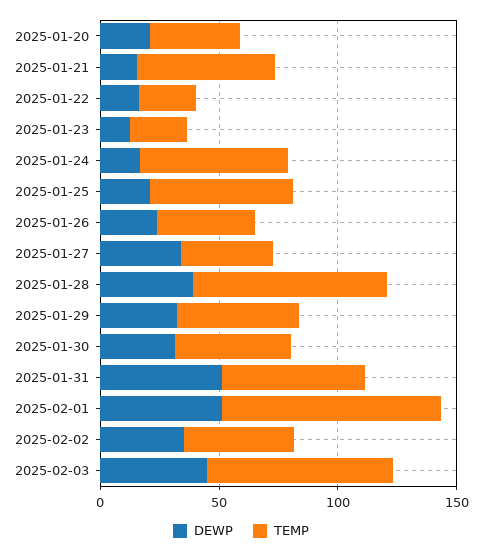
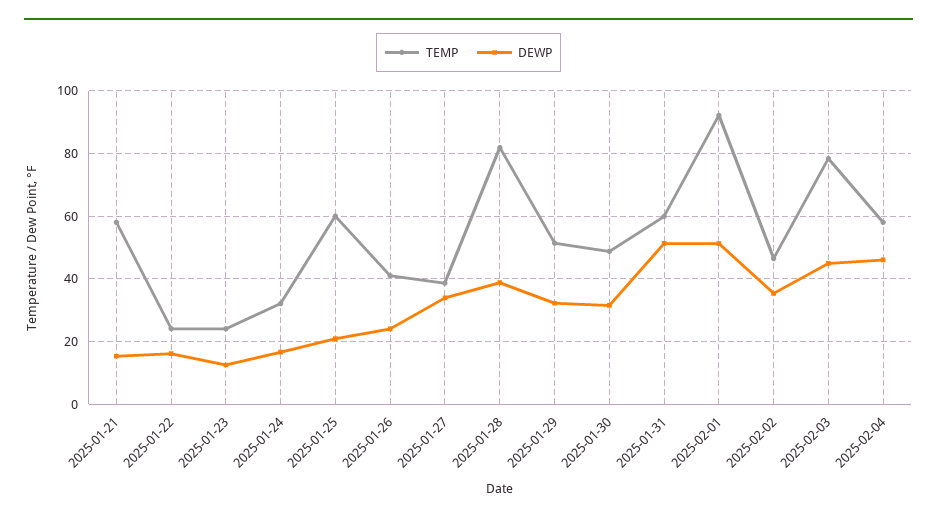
DEWP, 2025-01-20: 20 -> none
TEMP, 2025-01-20: 40 -> none
TEMP, 2025-01-24: 60 -> 32
TEMP, 2025-02-04: none -> 58
DEWP, 2025-02-04: none -> 46

